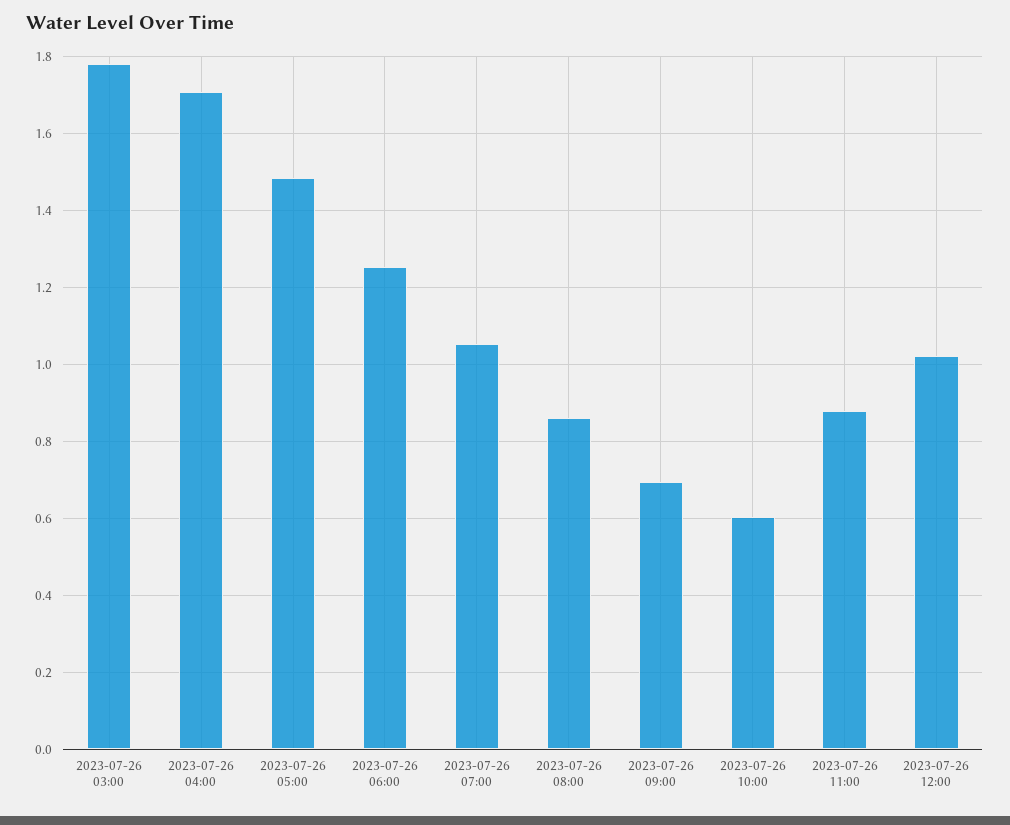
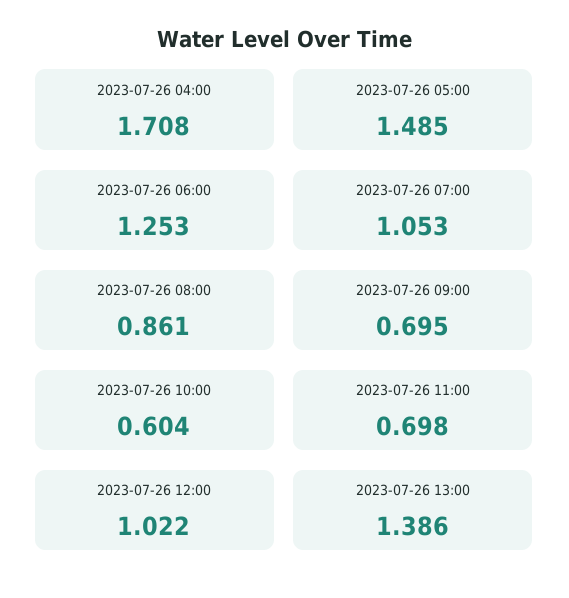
2023-07-26 03:00: 1.78 -> none
2023-07-26 11:00: 0.88 -> 0.698
2023-07-26 13:00: none -> 1.386

